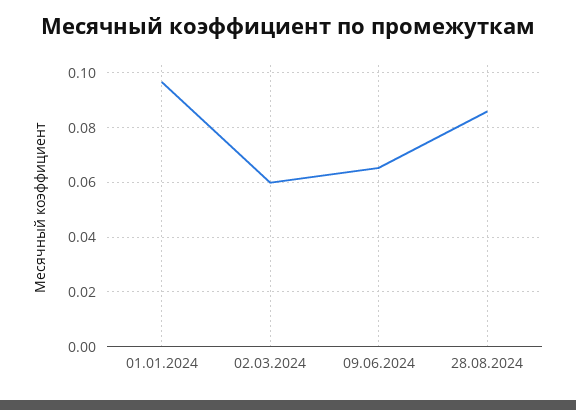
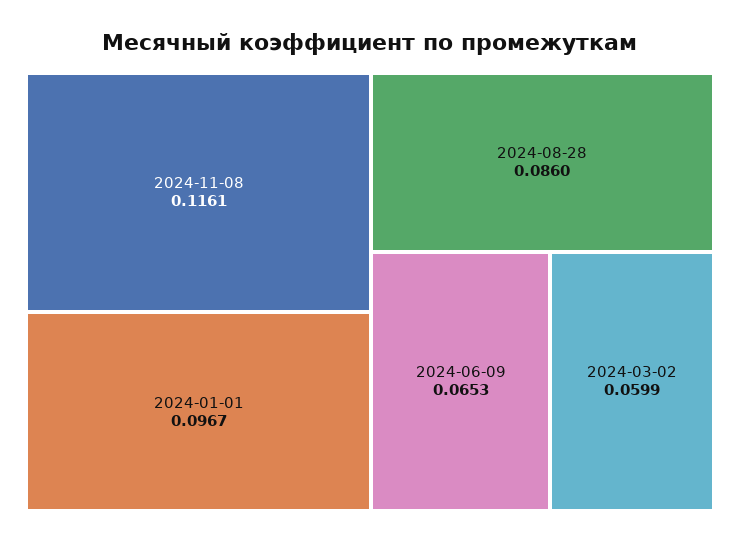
2024-11-08: none -> 0.1161

